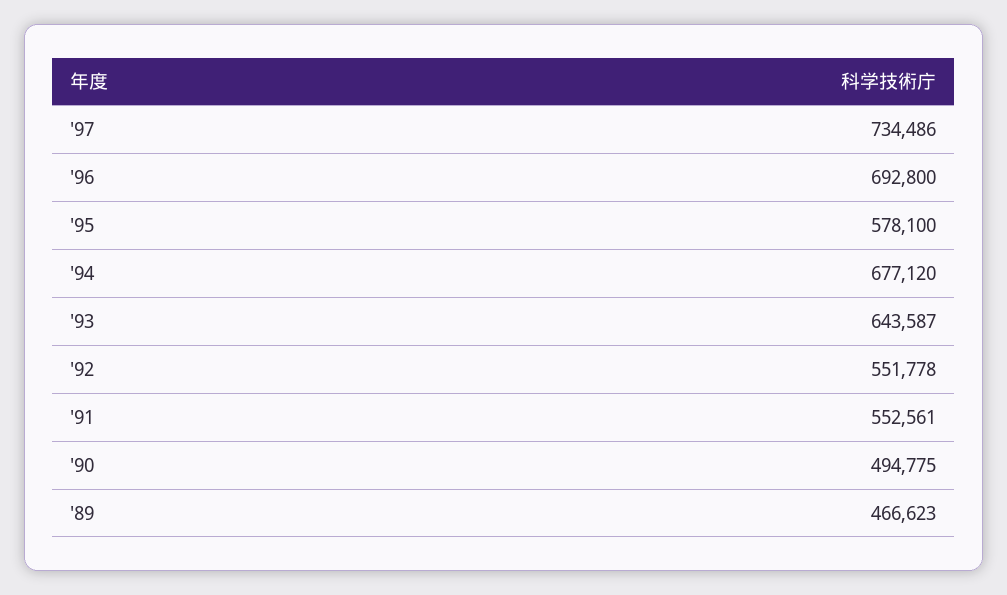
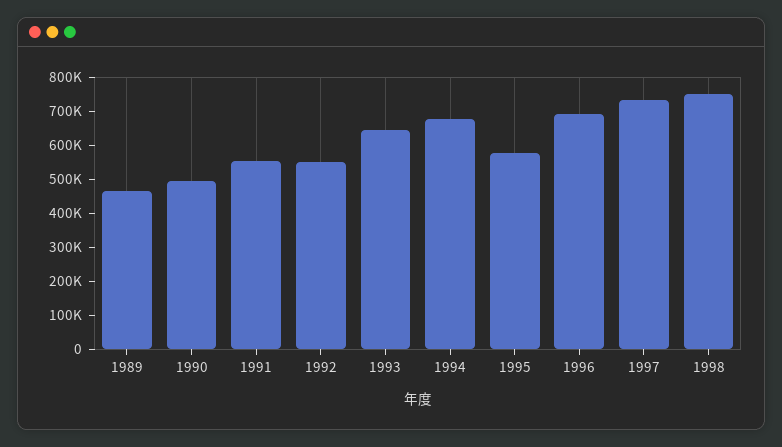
1998: none -> 750000

